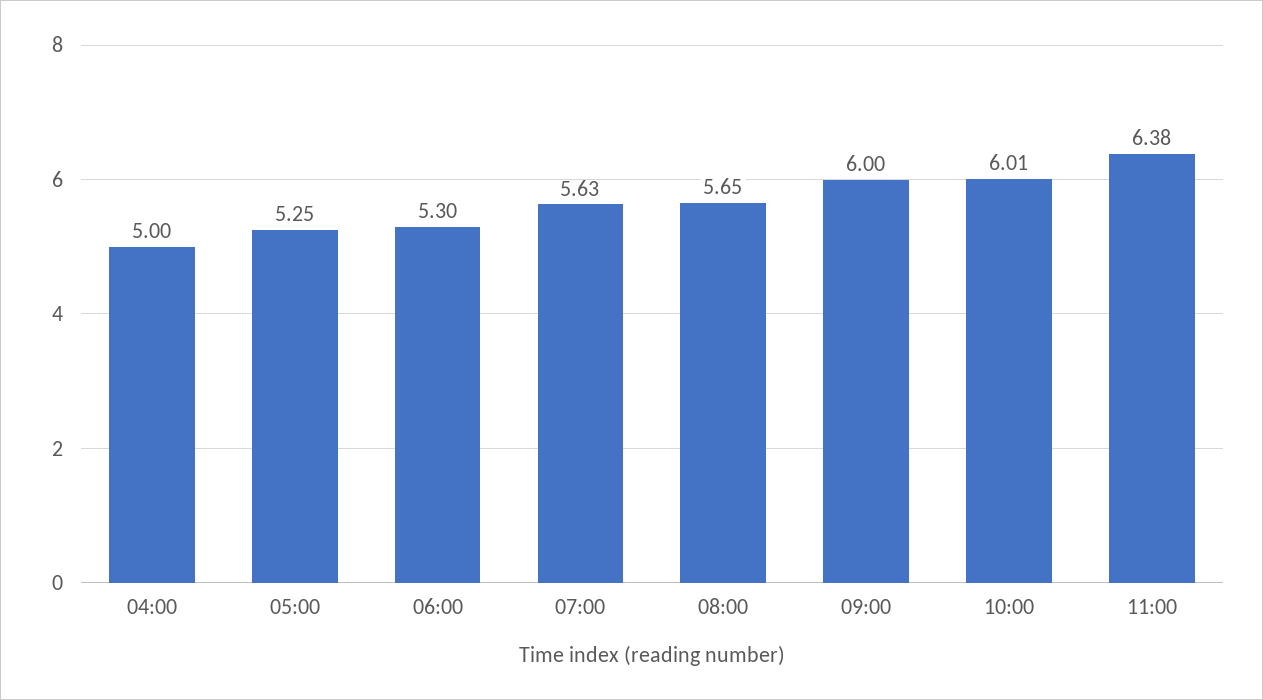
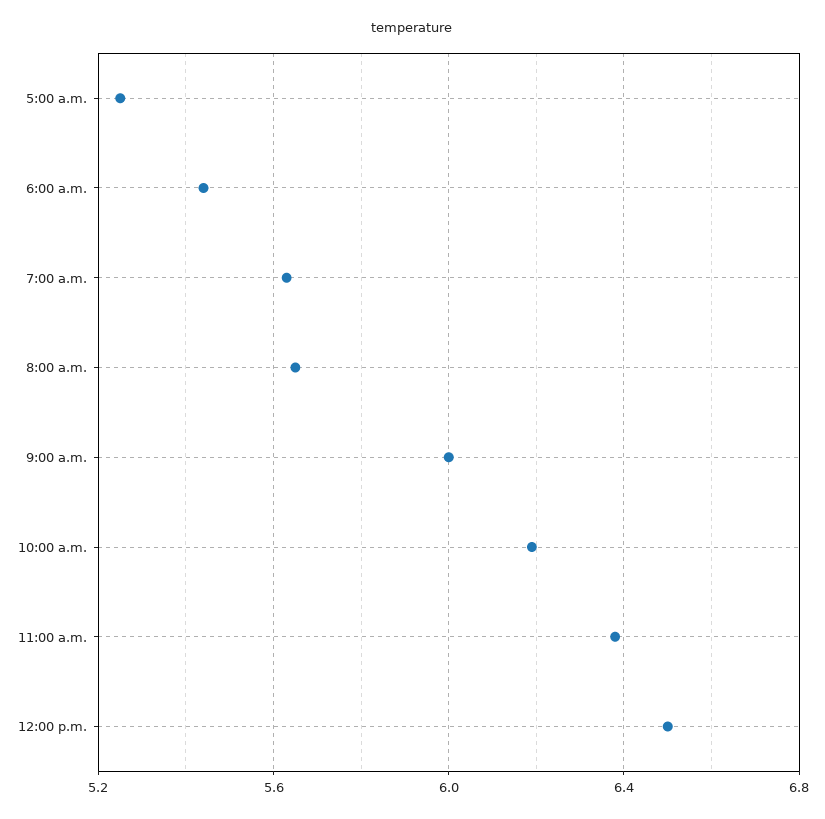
04:00: 5 -> none
06:00: 5.3 -> 5.45
10:00: 6.01 -> 6.2
12:00 p.m.: none -> 6.5

